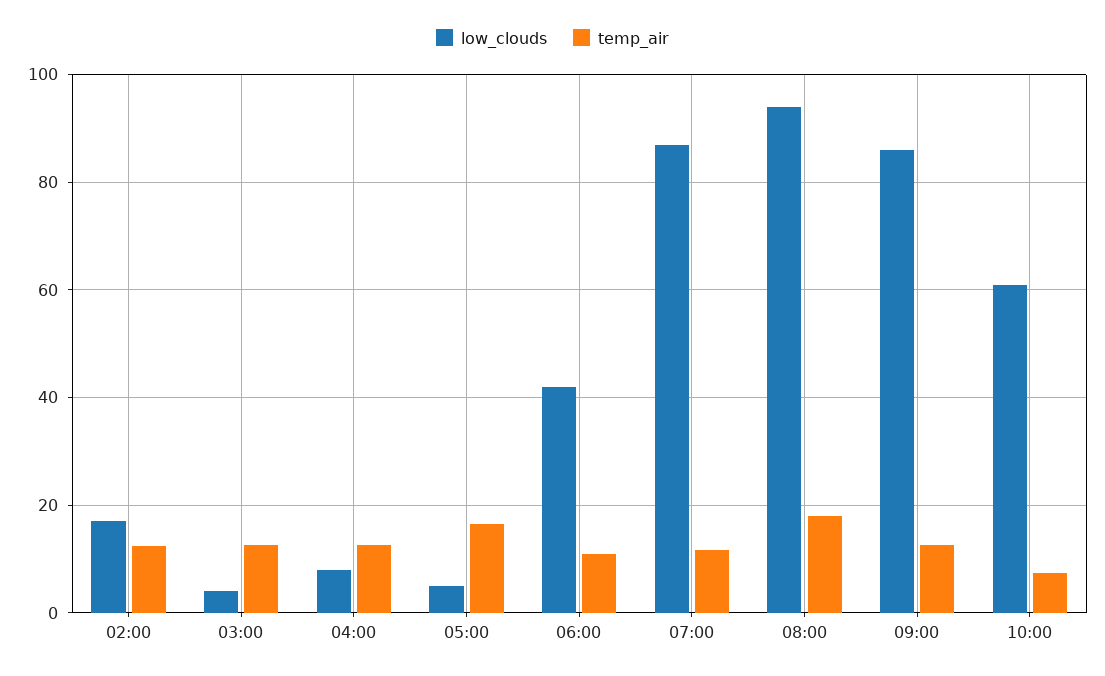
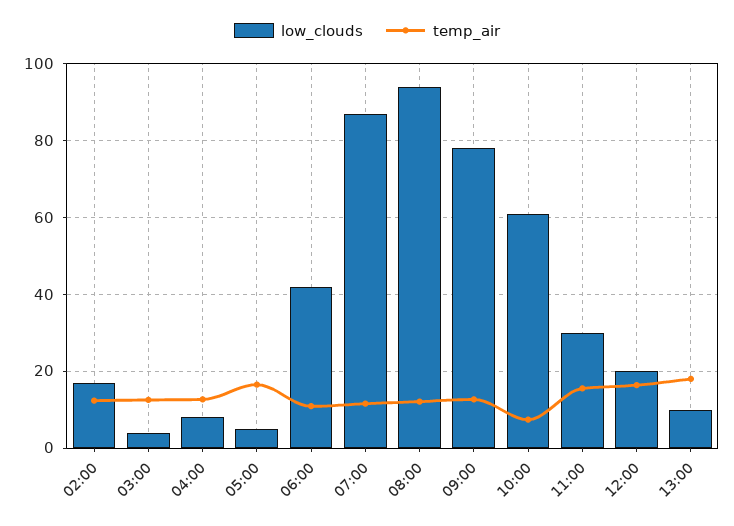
temp_air, 08:00: 18 -> 12
low_clouds, 09:00: 86 -> 78
low_clouds, 11:00: none -> 30
temp_air, 11:00: none -> 16
low_clouds, 12:00: none -> 20
temp_air, 12:00: none -> 16
low_clouds, 13:00: none -> 10
temp_air, 13:00: none -> 18

